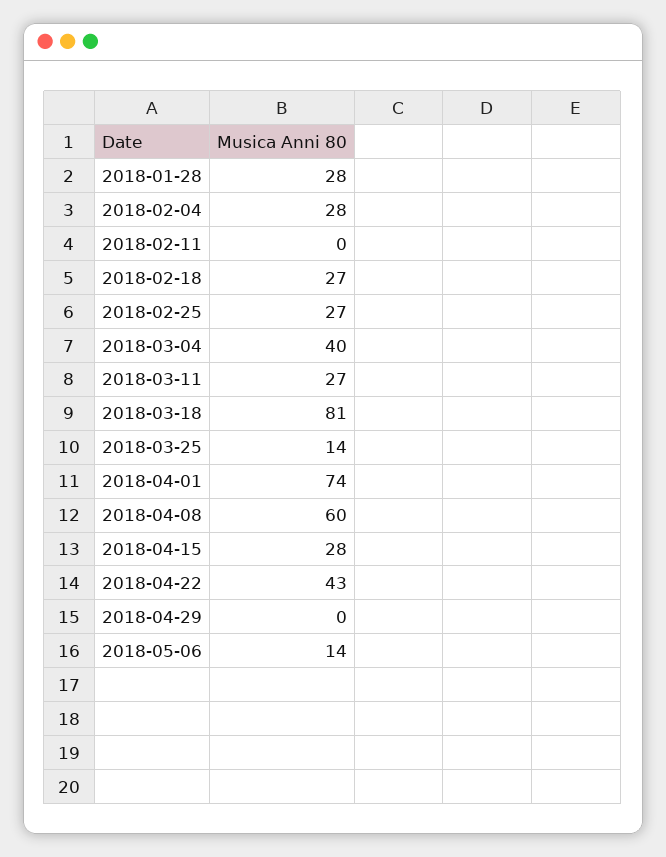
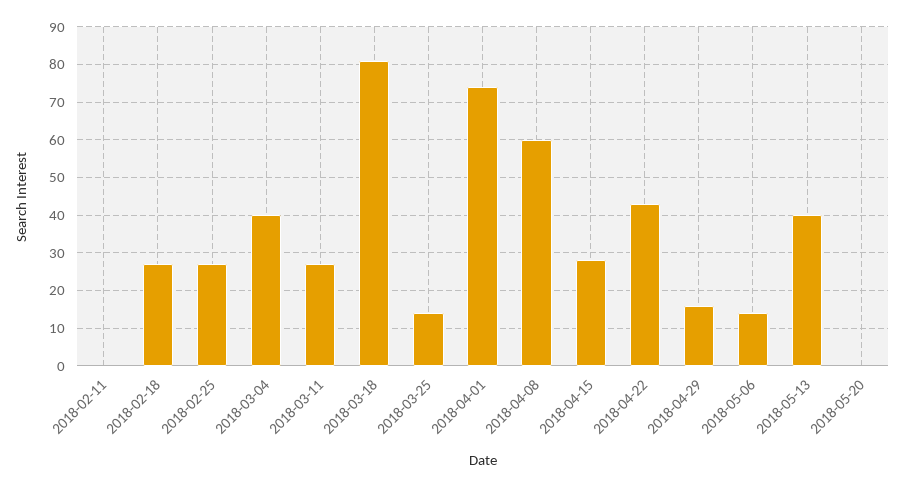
2018-01-28: 28 -> none
2018-02-04: 28 -> none
2018-04-29: 0 -> 15
2018-05-13: none -> 40
2018-05-20: none -> 0

